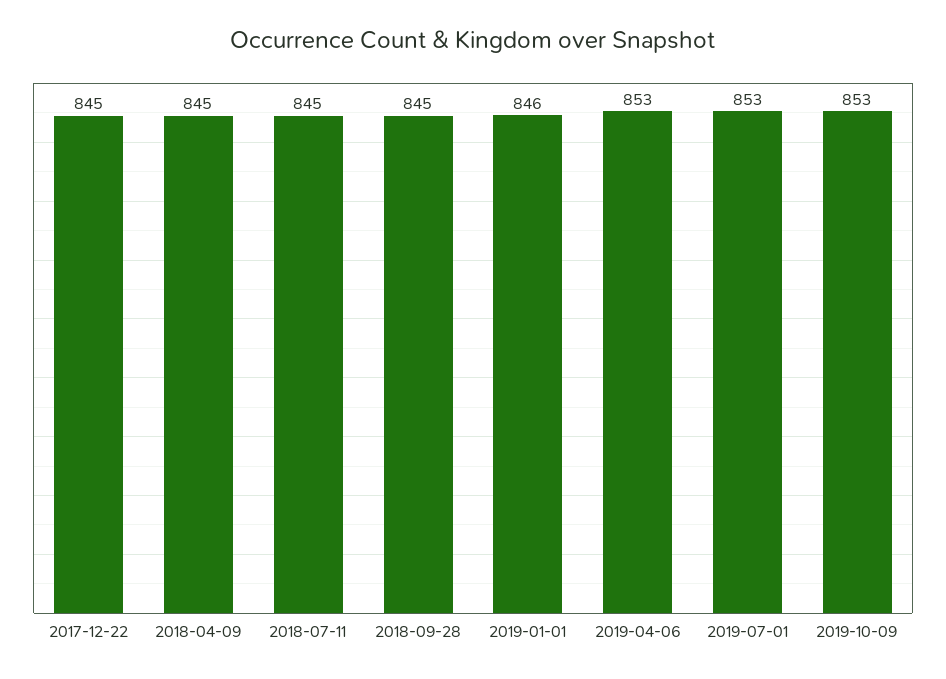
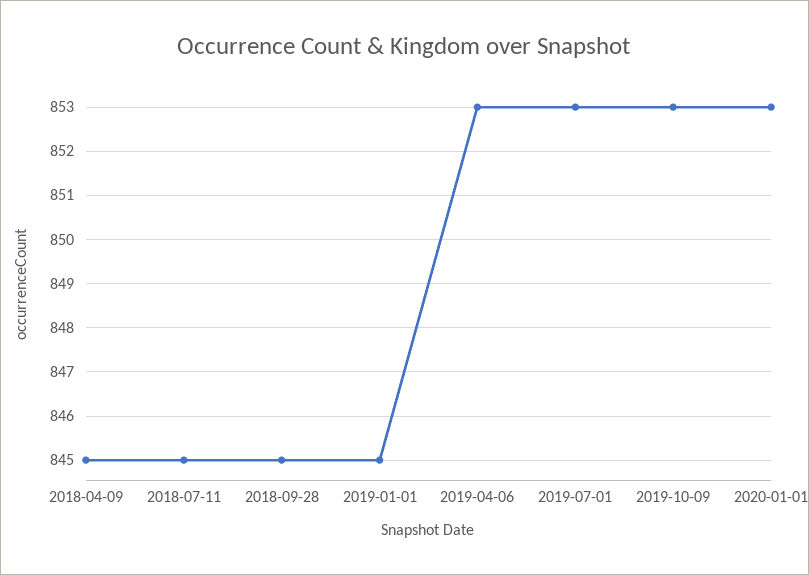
2017-12-22: 845 -> none
2019-01-01: 846 -> 845
2020-01-01: none -> 853

